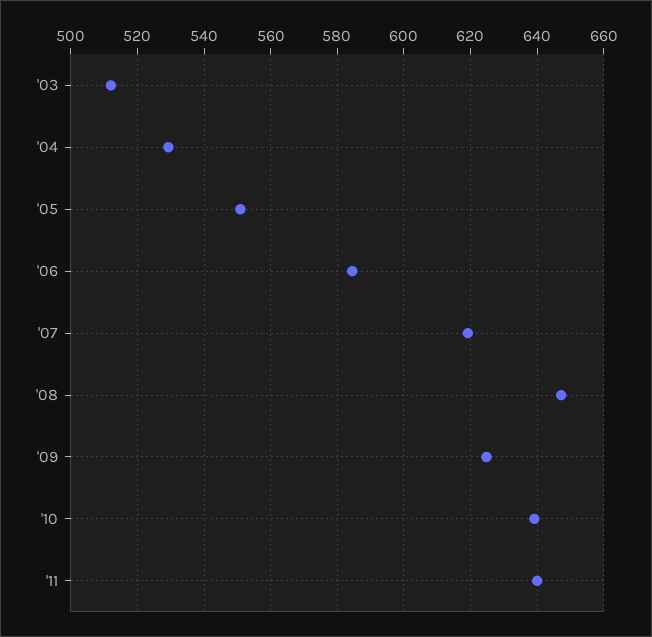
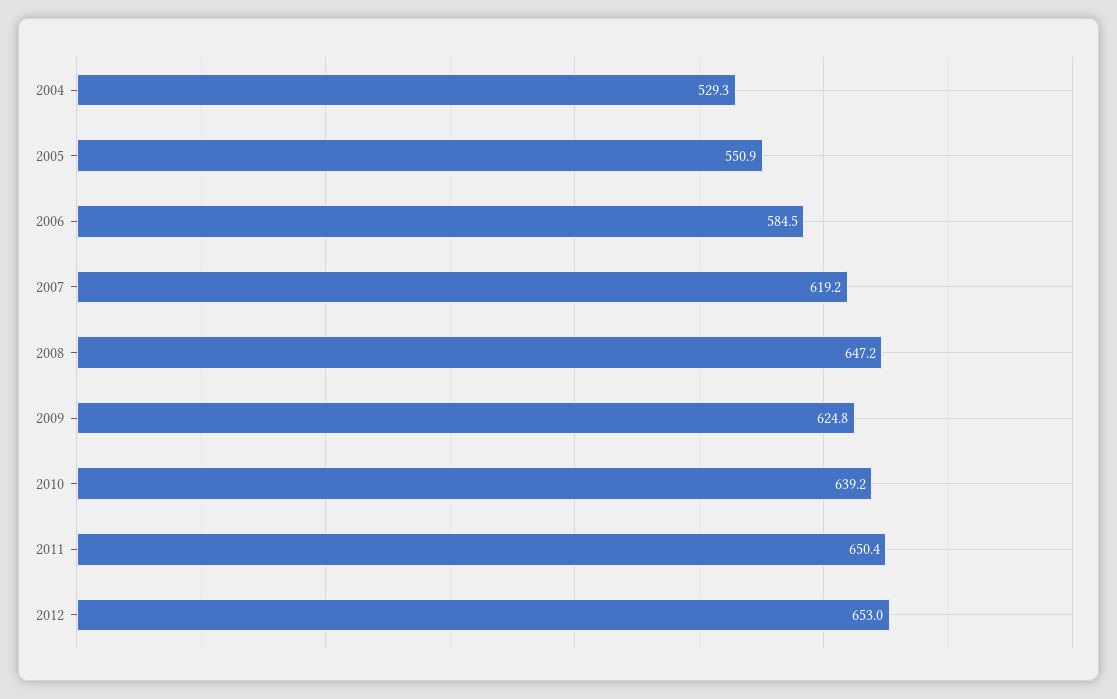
'03: 512 -> none
'11: 640 -> 650.4
2012: none -> 653

